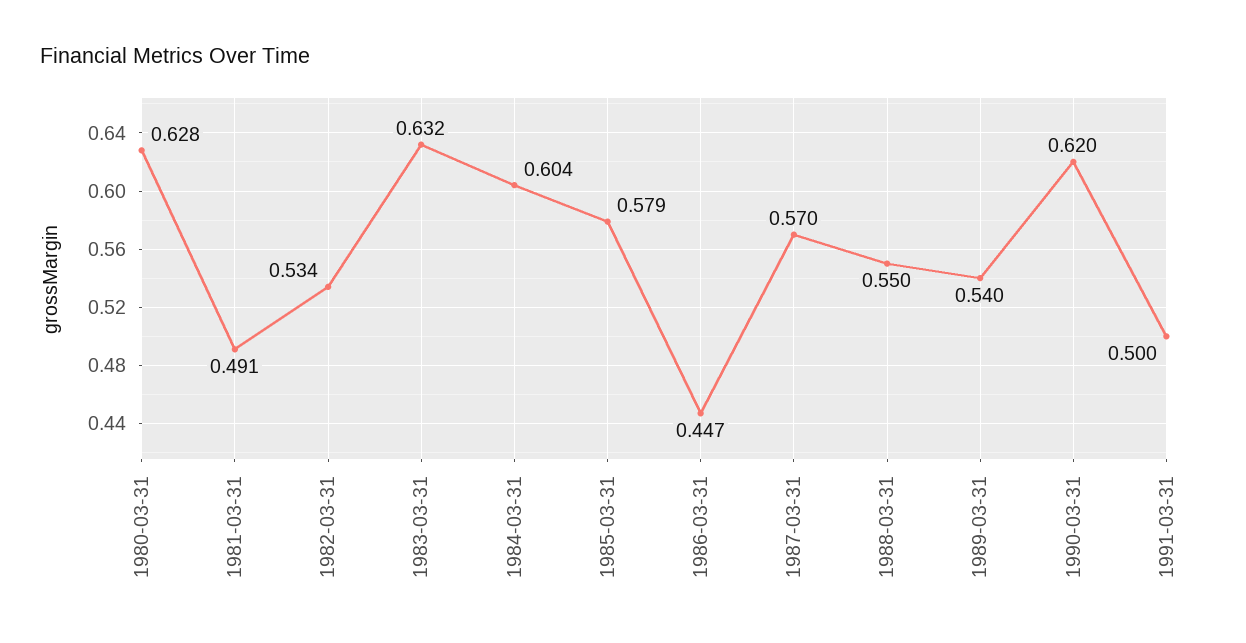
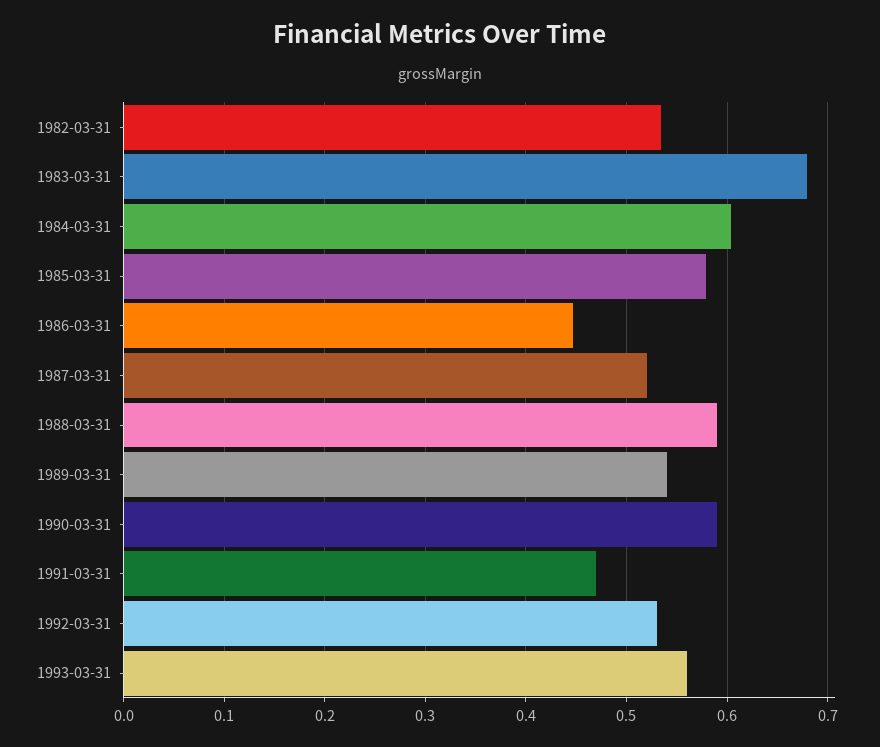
1980-03-31: 0.628 -> none
1981-03-31: 0.491 -> none
1983-03-31: 0.632 -> 0.68
1987-03-31: 0.57 -> 0.52
1988-03-31: 0.55 -> 0.59
1990-03-31: 0.62 -> 0.59
1991-03-31: 0.5 -> 0.47
1992-03-31: none -> 0.53
1993-03-31: none -> 0.56

